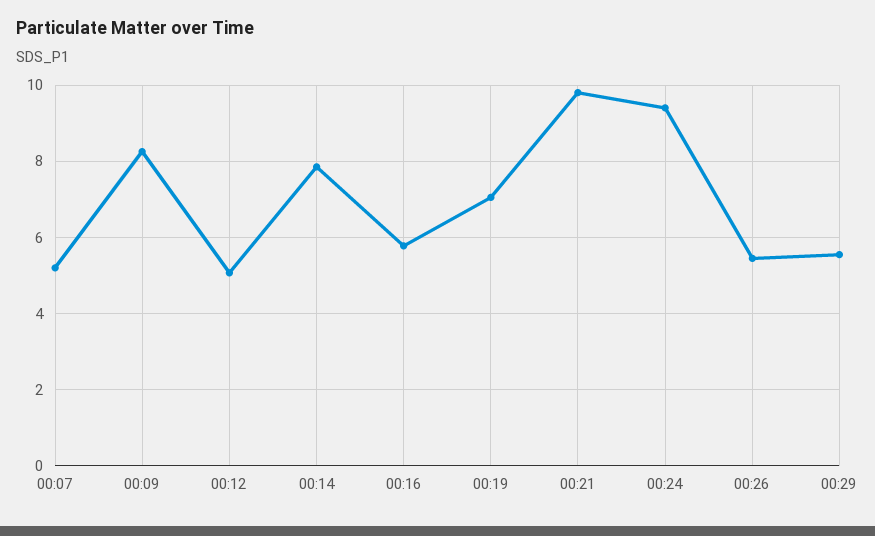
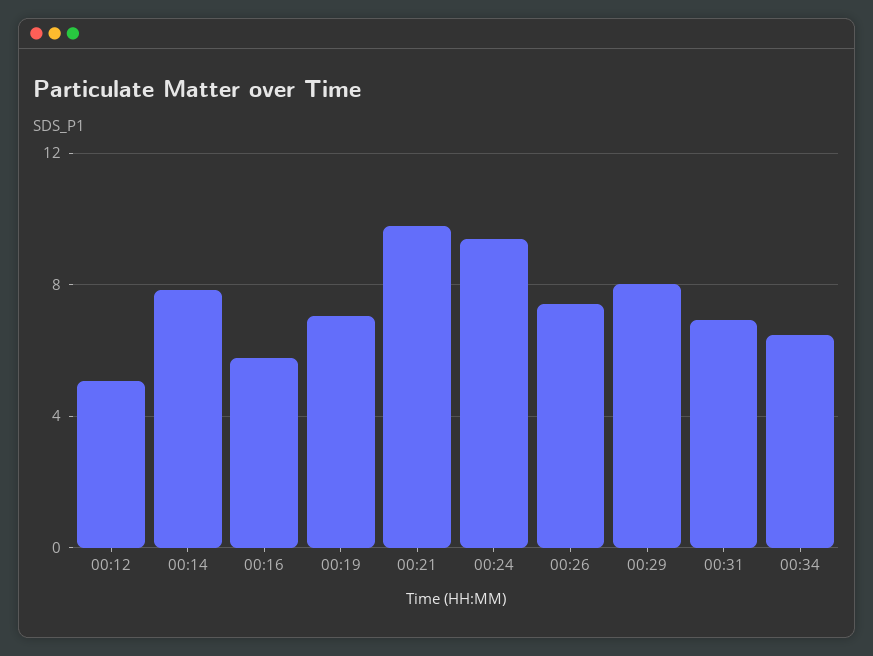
00:07: 5.2 -> none
00:09: 8.2 -> none
00:26: 5.4 -> 7.5
00:29: 5.6 -> 8
00:31: none -> 7
00:34: none -> 6.5

